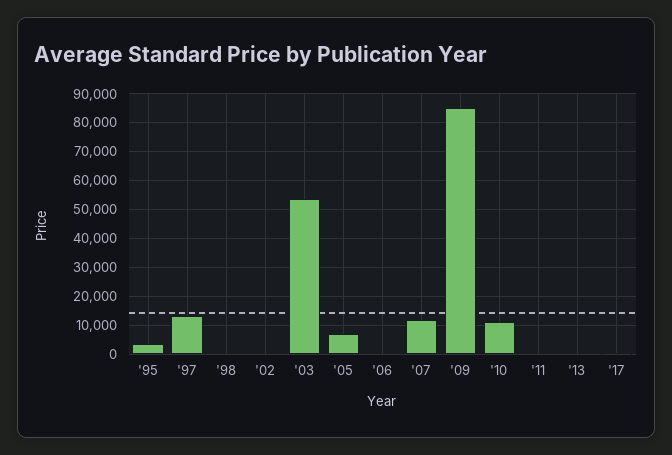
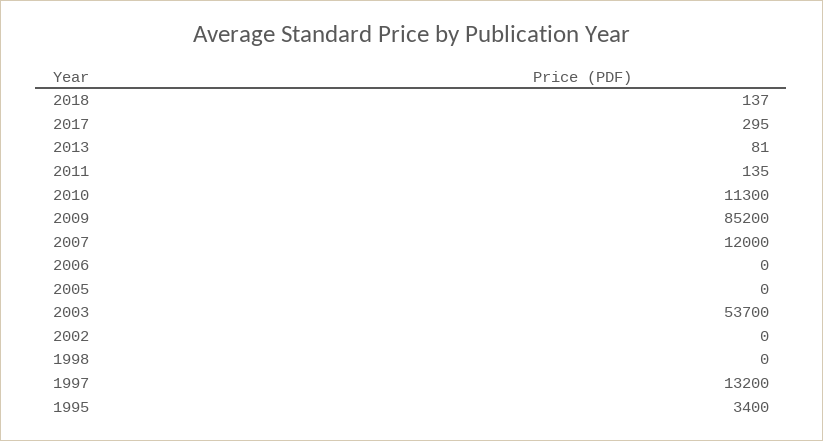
'05: 7500 -> 0
2018: none -> 137

